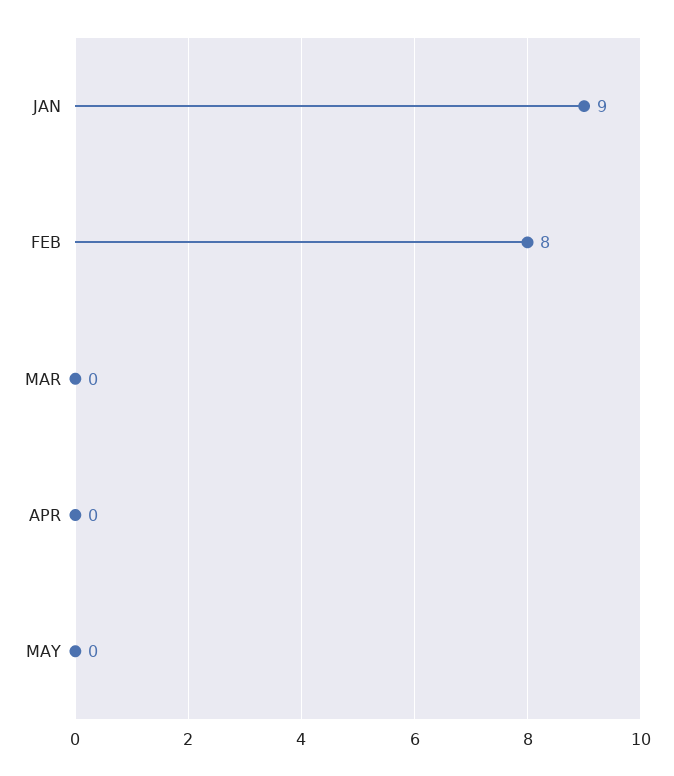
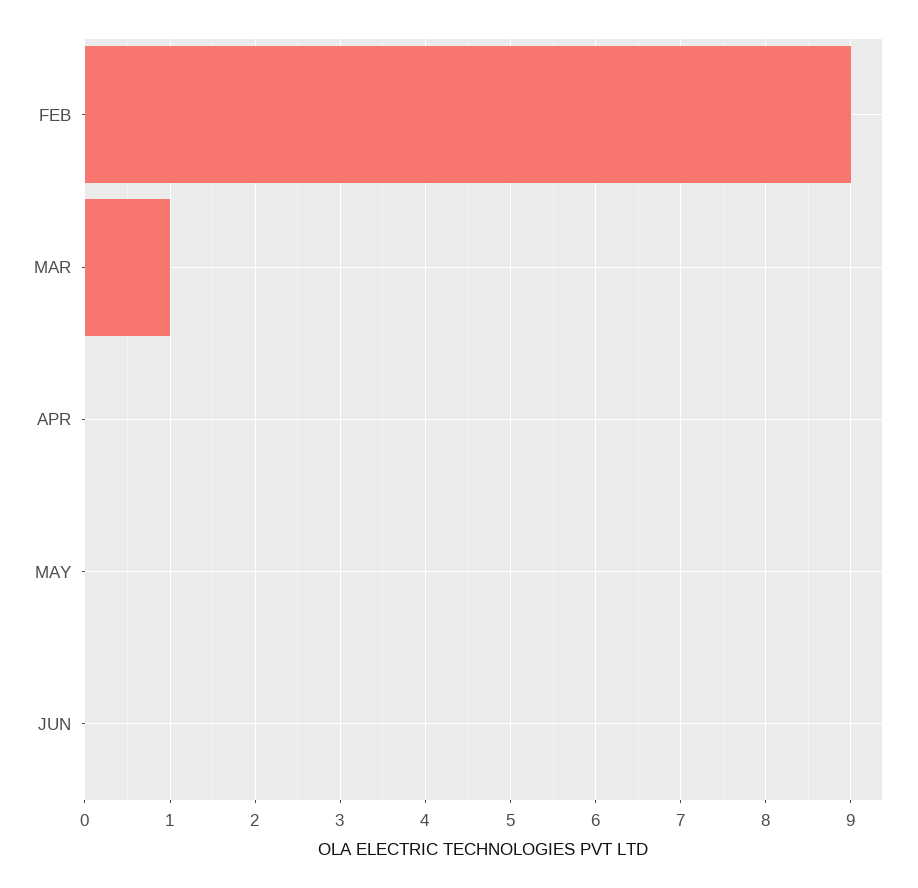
JAN: 9 -> none
FEB: 8 -> 9
MAR: 0 -> 1
JUN: none -> 0

